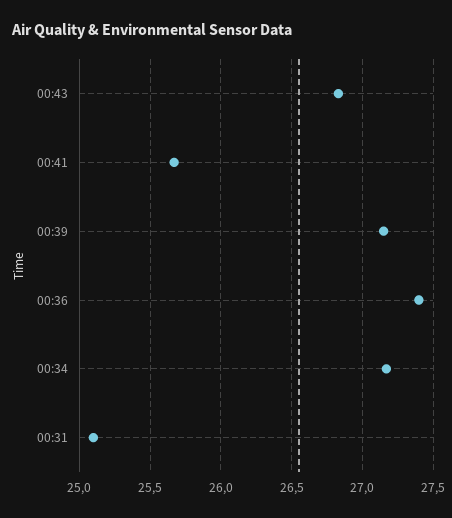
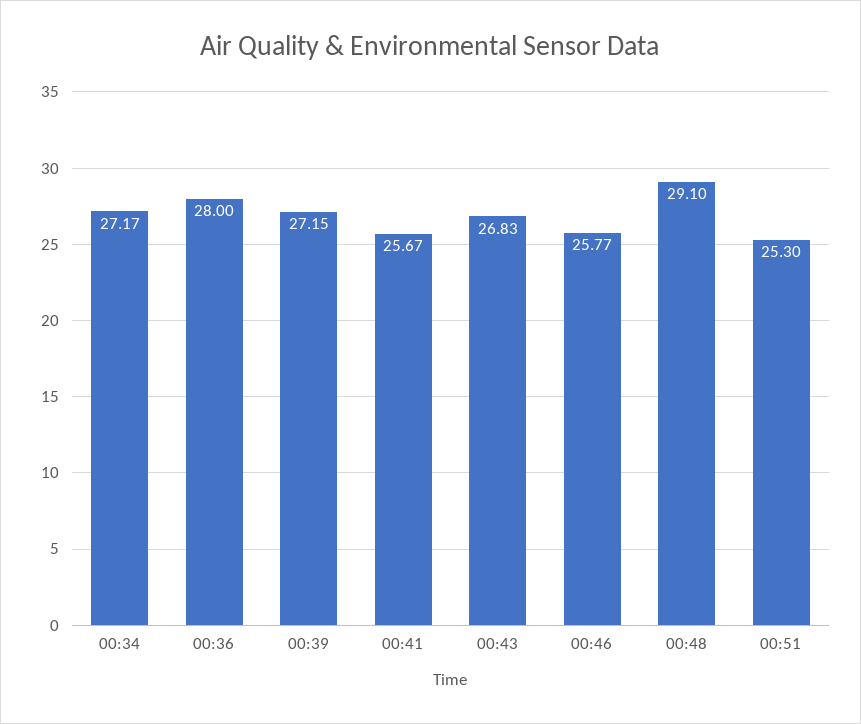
00:36: 27.4 -> 28
00:31: 25.1 -> none
00:46: none -> 25.77
00:48: none -> 29.1
00:51: none -> 25.3

